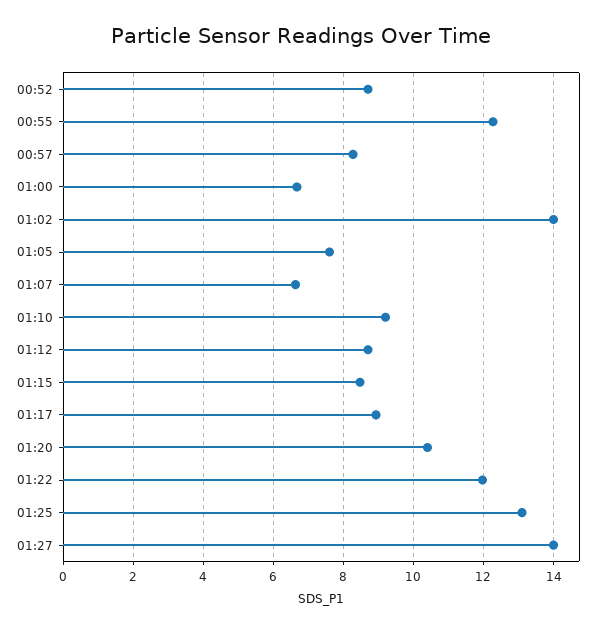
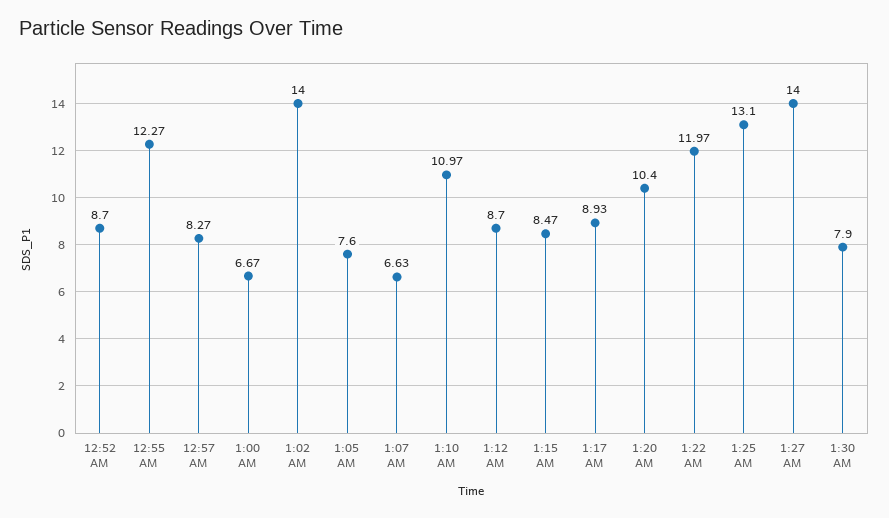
01:10: 9.2 -> 10.97
1:30 AM: none -> 7.9

